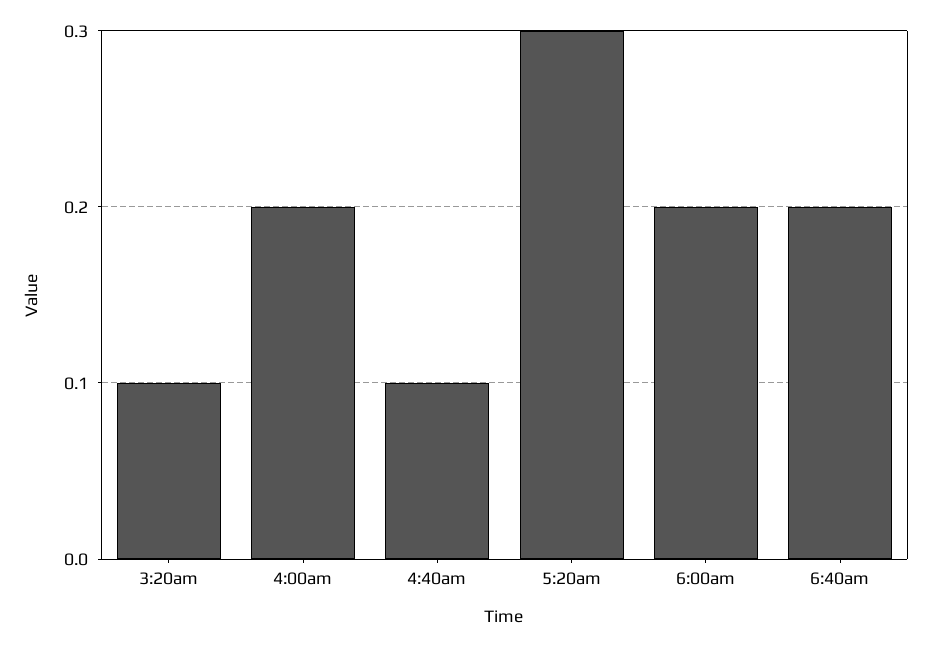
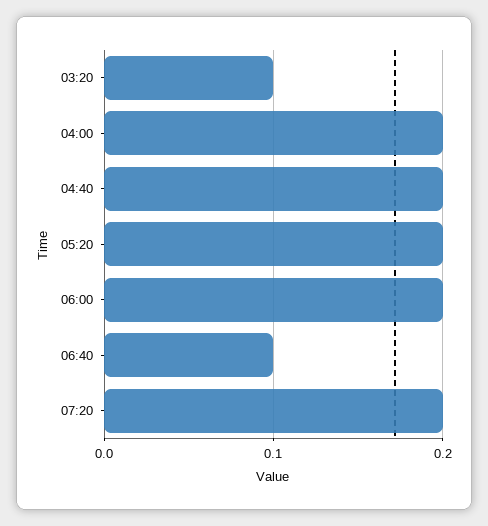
4:40am: 0.1 -> 0.2
5:20am: 0.3 -> 0.2
6:40am: 0.2 -> 0.1
07:20: none -> 0.2

